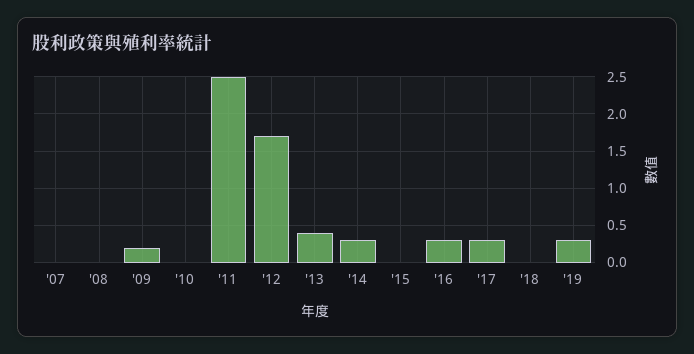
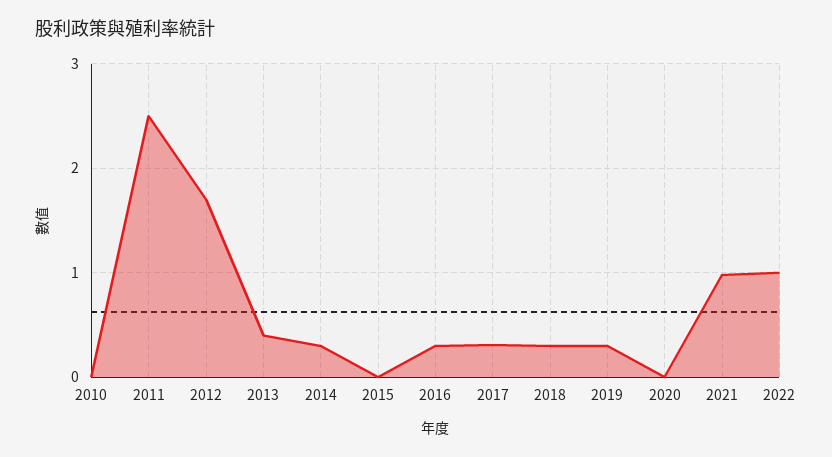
'07: 0 -> none
'08: 0 -> none
'09: 0.2 -> none
'18: 0 -> 0.3
2020: none -> 0
2021: none -> 1
2022: none -> 1

